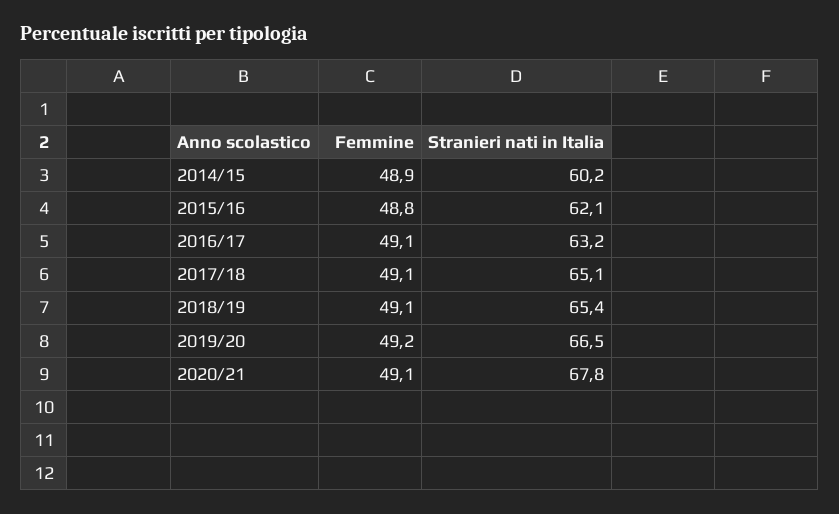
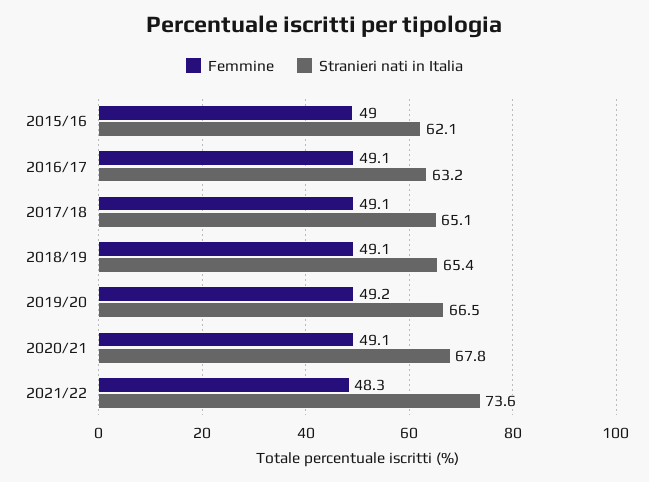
Femmine, 2014/15: 48.9 -> none
Stranieri nati in Italia, 2014/15: 60.2 -> none
Femmine, 2015/16: 48.8 -> 49
Femmine, 2021/22: none -> 48.3
Stranieri nati in Italia, 2021/22: none -> 73.6

